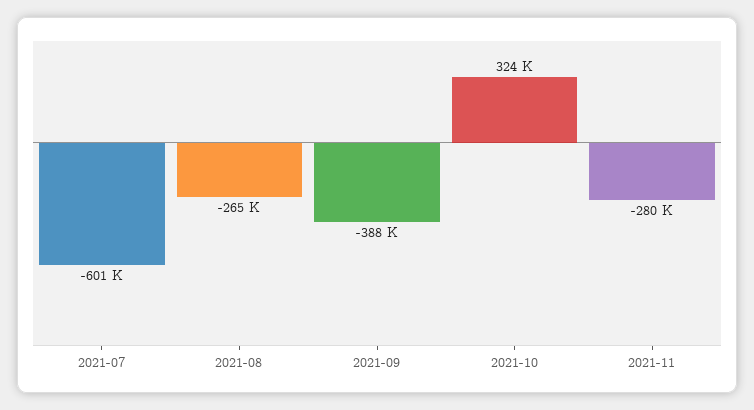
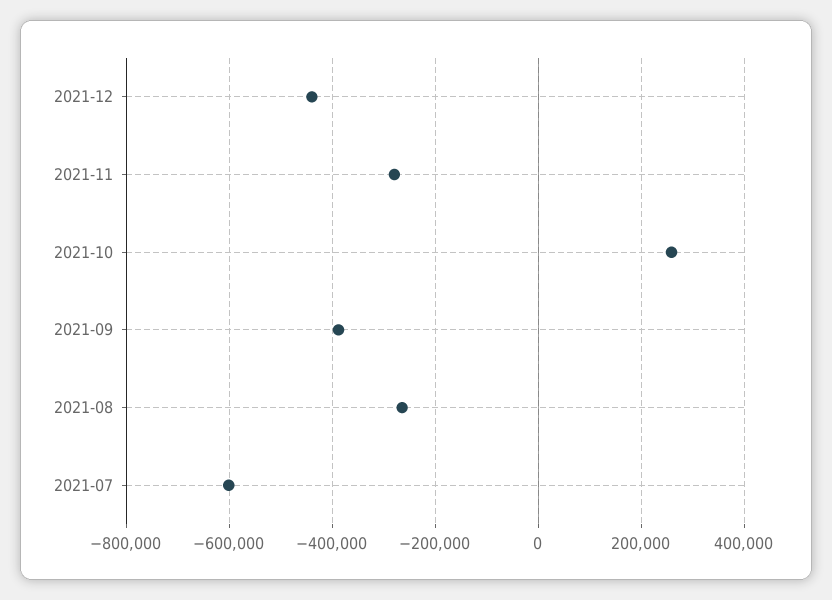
2021-10: 324000 -> 260000
2021-12: none -> -440000

